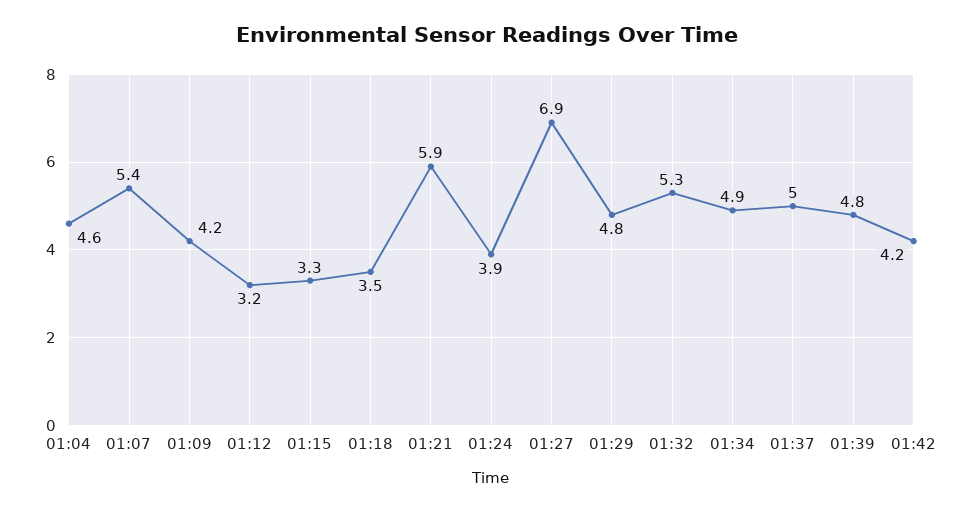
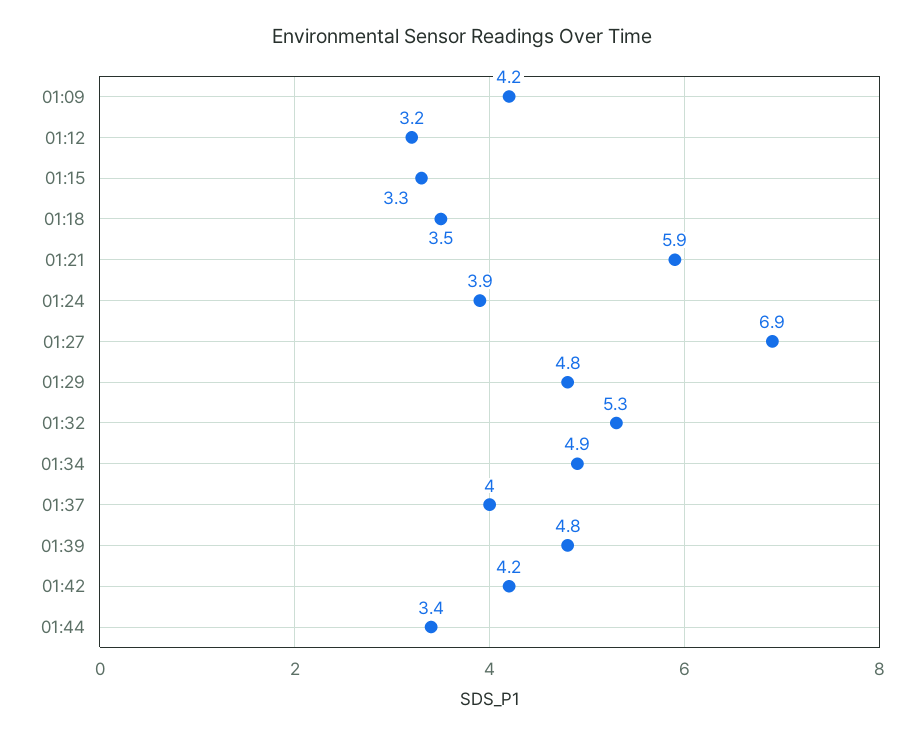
01:04: 4.6 -> none
01:07: 5.4 -> none
01:37: 5 -> 4
01:44: none -> 3.4

